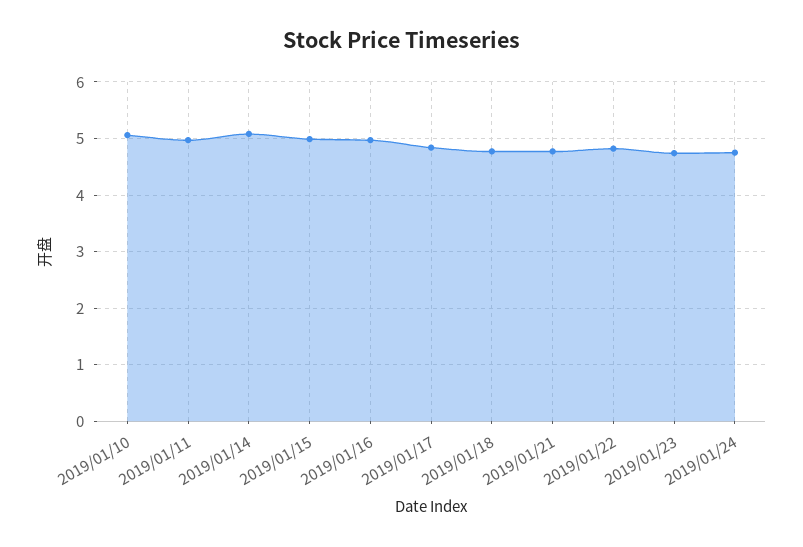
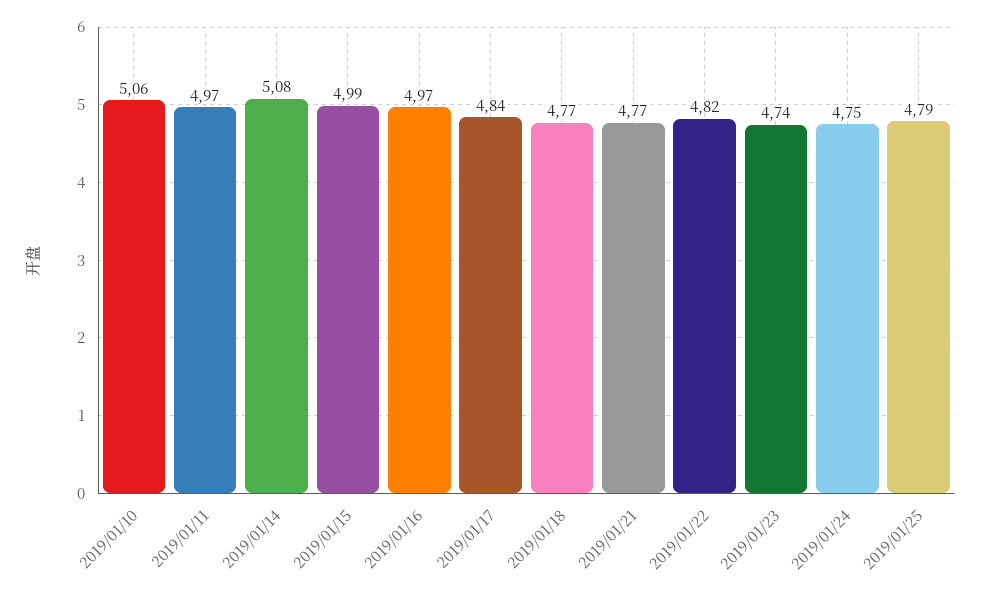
2019/01/25: none -> 4.79

